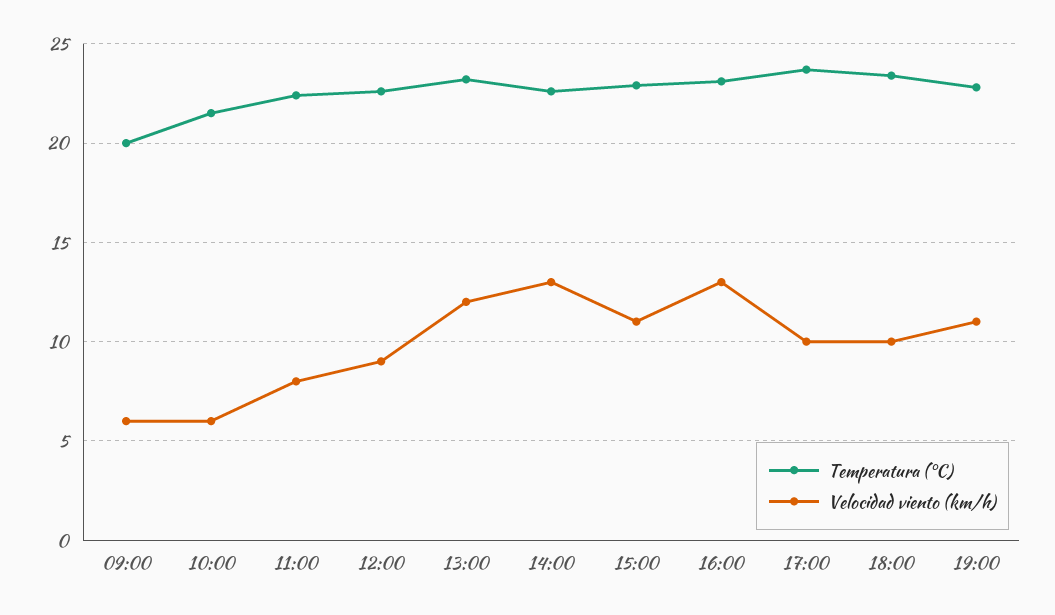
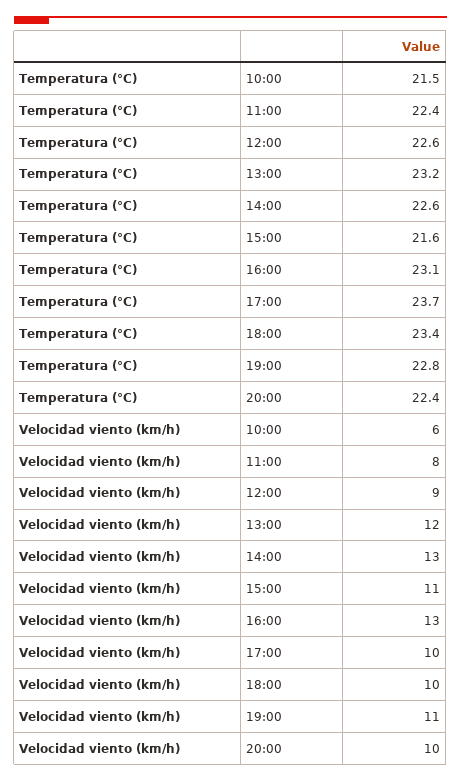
Temperatura (°C), 09:00: 20 -> none
Velocidad viento (km/h), 09:00: 6 -> none
Temperatura (°C), 15:00: 23 -> 21.6
Temperatura (°C), 20:00: none -> 22.4
Velocidad viento (km/h), 20:00: none -> 10

